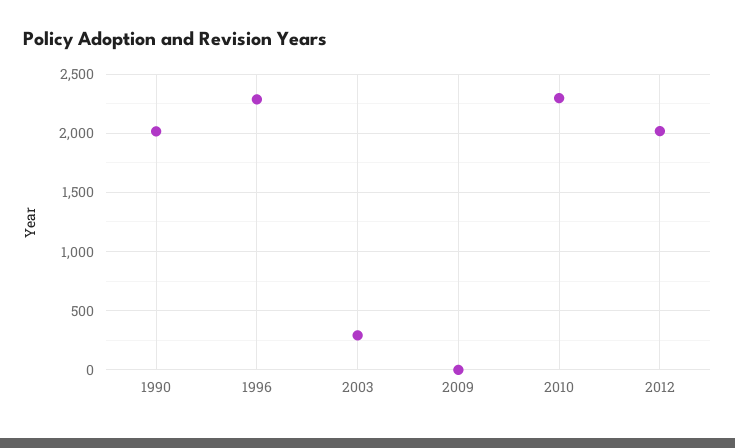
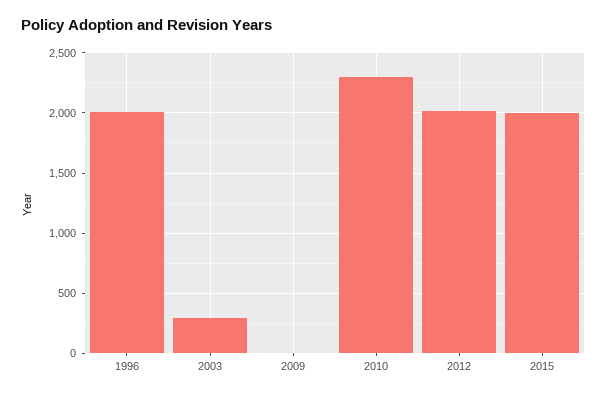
1990: 2000 -> none
1996: 2300 -> 2000
2015: none -> 2000

